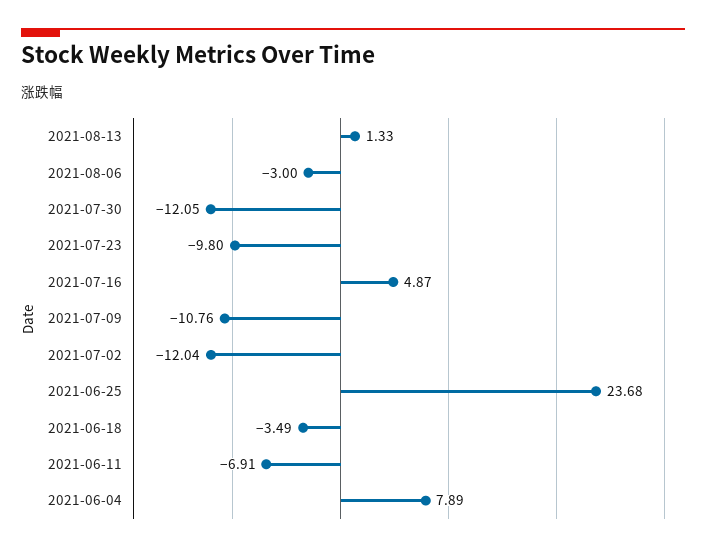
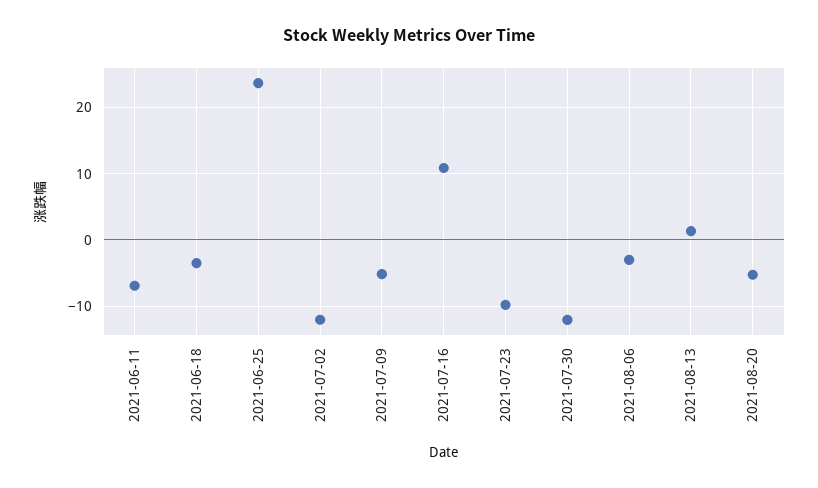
2021-07-16: 4.87 -> 11
2021-07-09: -10.76 -> -5
2021-06-04: 7.89 -> none
2021-08-20: none -> -5

